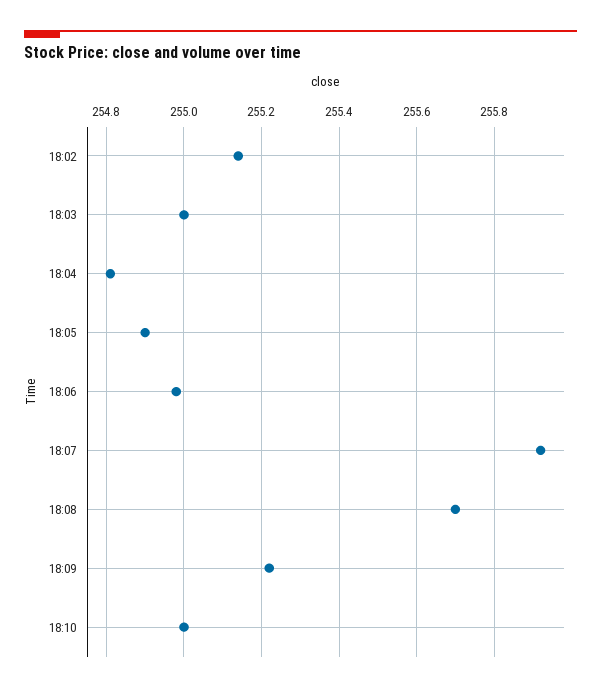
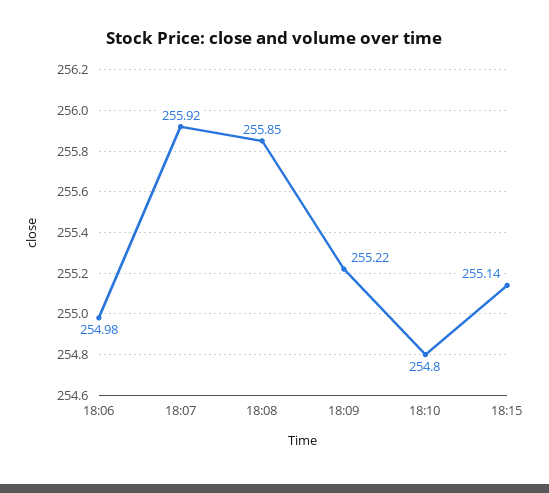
18:02: 255.15 -> none
18:03: 255 -> none
18:04: 254.8 -> none
18:05: 254.9 -> none
18:08: 255.7 -> 255.85
18:10: 255 -> 254.8
18:15: none -> 255.14

